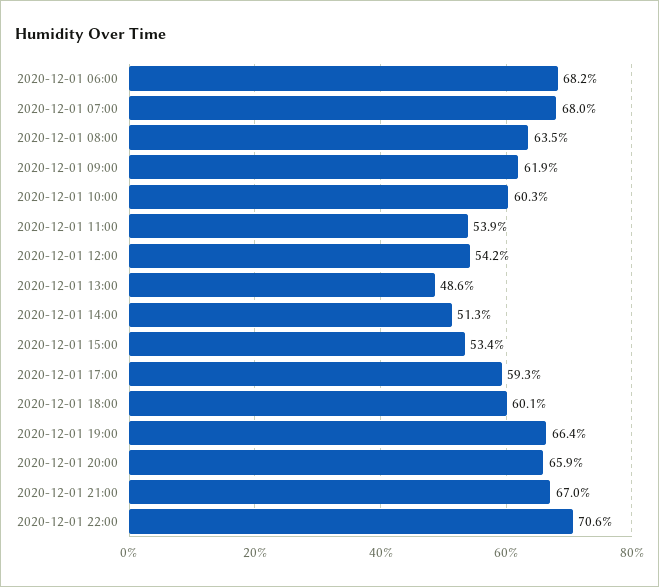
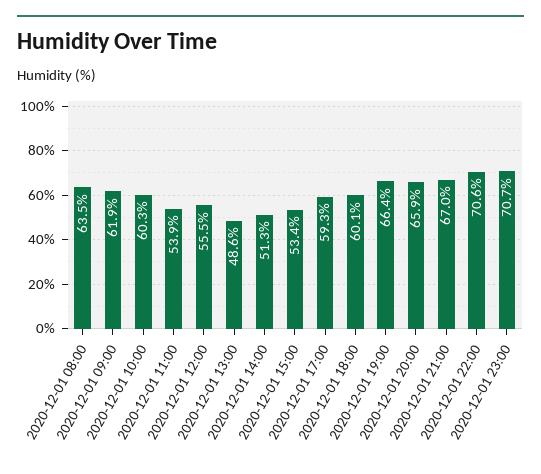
2020-12-01 06:00: 68.2 -> none
2020-12-01 07:00: 68 -> none
2020-12-01 12:00: 54.2 -> 55.5
2020-12-01 23:00: none -> 70.7

